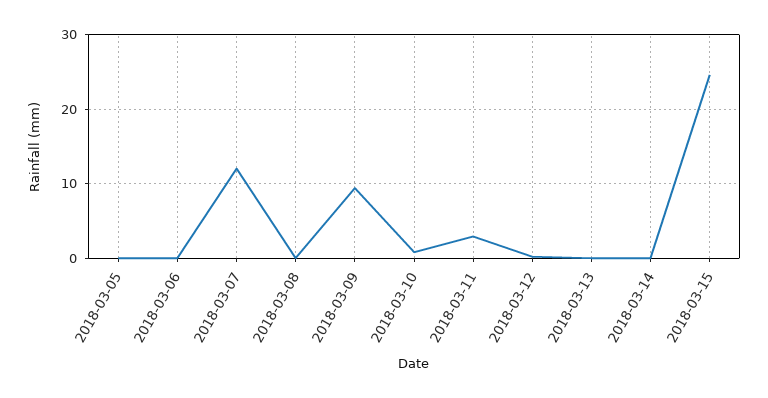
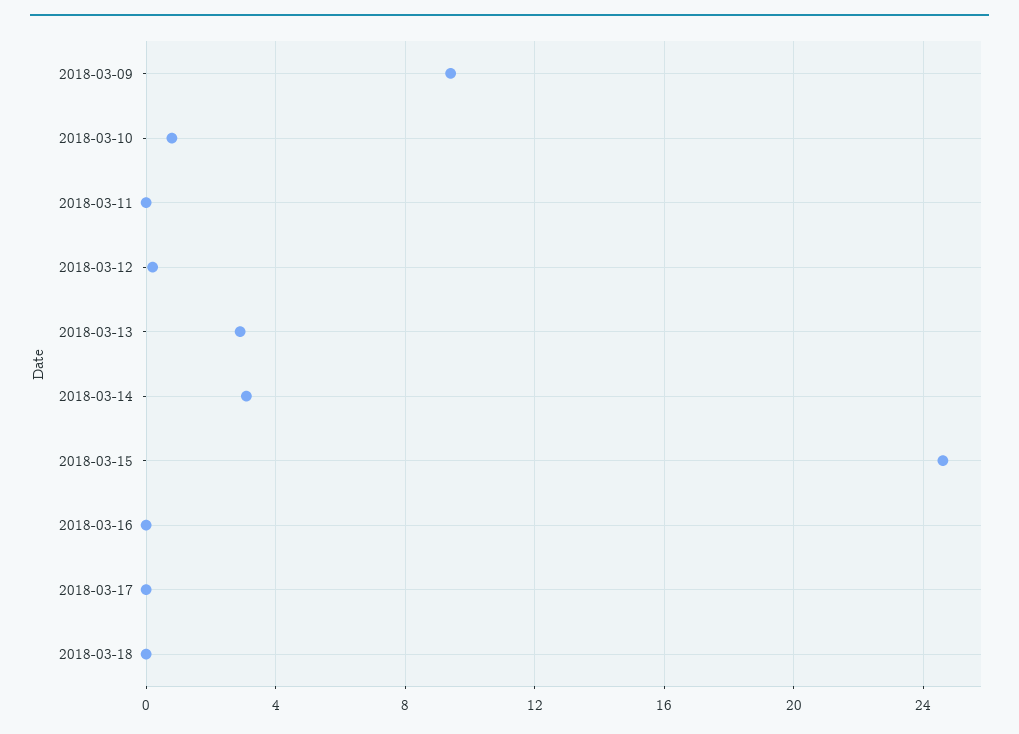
2018-03-05: 0 -> none
2018-03-06: 0 -> none
2018-03-07: 12 -> none
2018-03-08: 0 -> none
2018-03-11: 3 -> 0
2018-03-13: 0 -> 3
2018-03-14: 0 -> 3
2018-03-16: none -> 0
2018-03-17: none -> 0
2018-03-18: none -> 0

